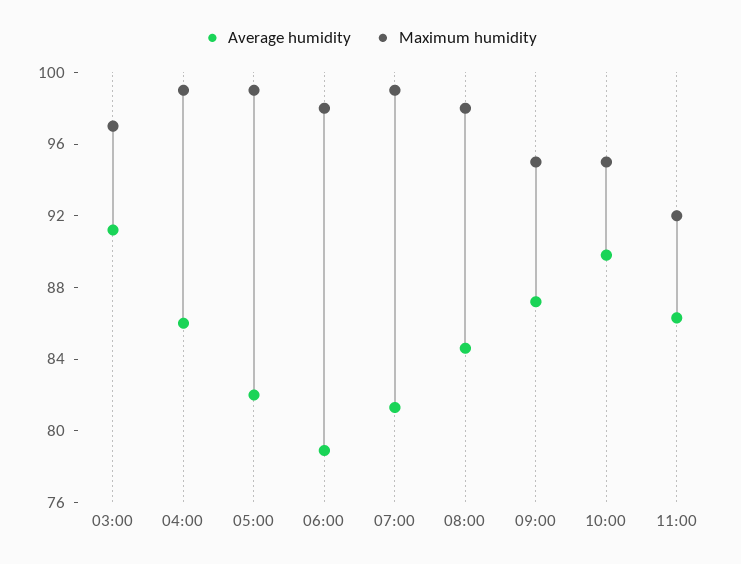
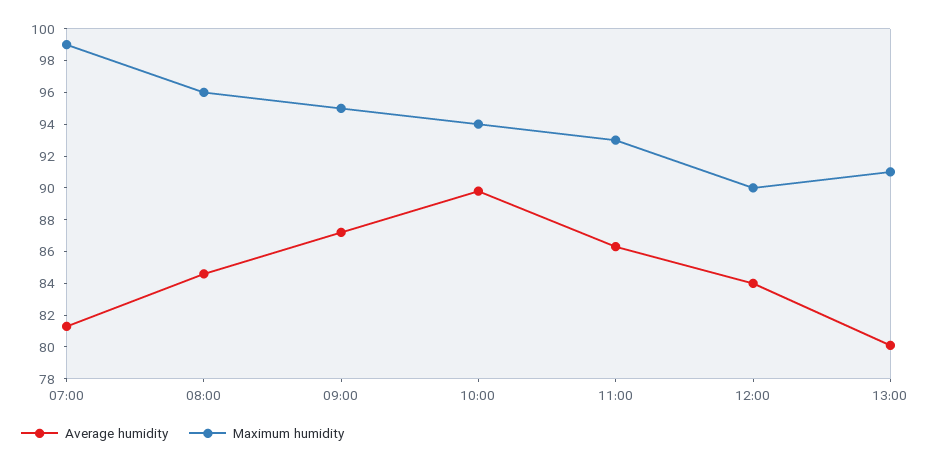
Average humidity, 03:00: 91 -> none
Maximum humidity, 03:00: 97 -> none
Average humidity, 04:00: 86 -> none
Maximum humidity, 04:00: 99 -> none
Average humidity, 05:00: 82 -> none
Maximum humidity, 05:00: 99 -> none
Average humidity, 06:00: 79 -> none
Maximum humidity, 06:00: 98 -> none
Maximum humidity, 08:00: 98 -> 96
Maximum humidity, 10:00: 95 -> 94
Maximum humidity, 11:00: 92 -> 93
Average humidity, 12:00: none -> 84
Maximum humidity, 12:00: none -> 90
Average humidity, 13:00: none -> 80
Maximum humidity, 13:00: none -> 91

